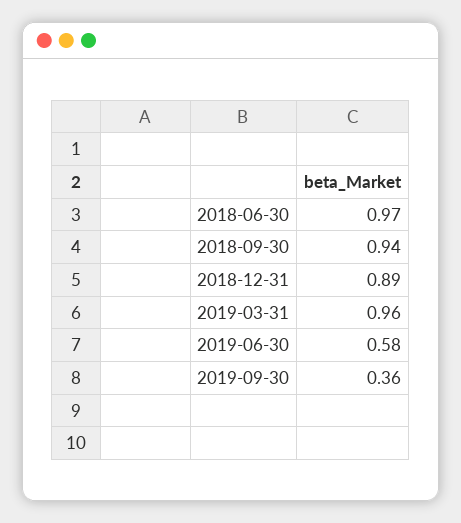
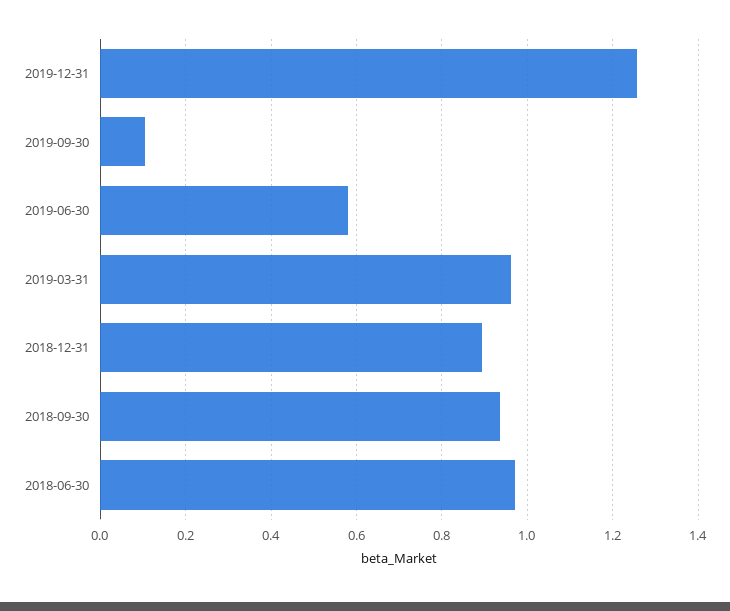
2019-09-30: 0.36 -> 0.1
2019-12-31: none -> 1.26

